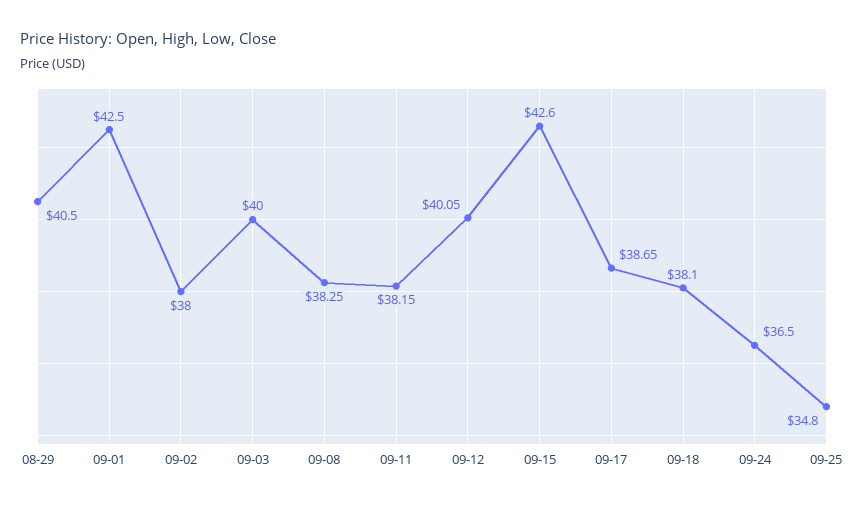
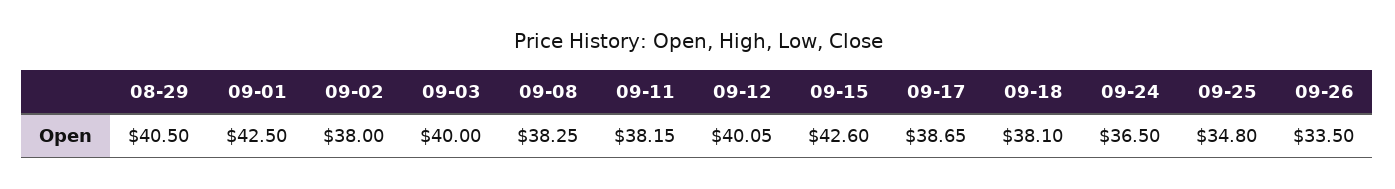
09-26: none -> 33.5

